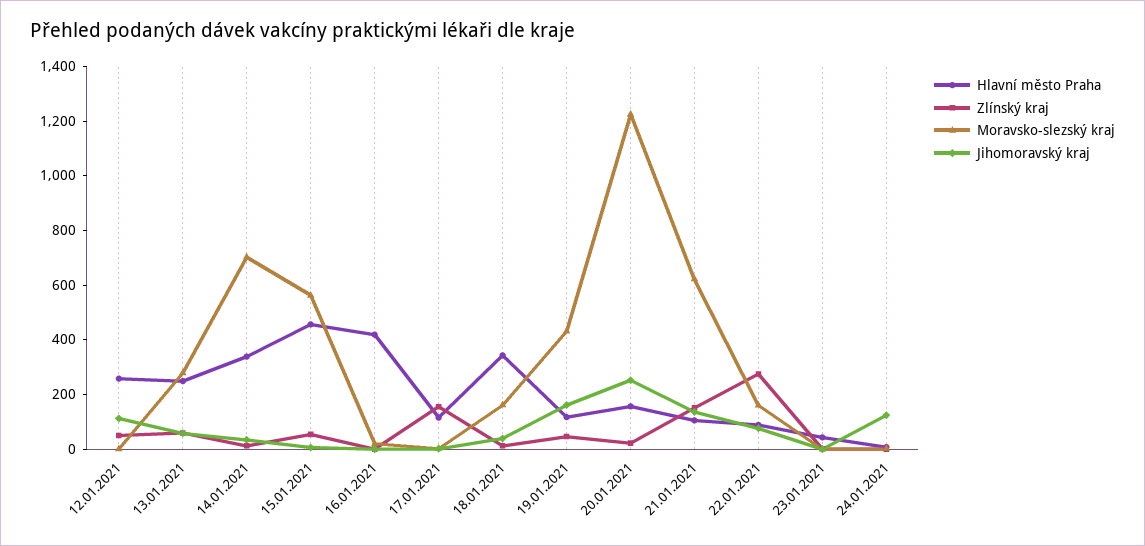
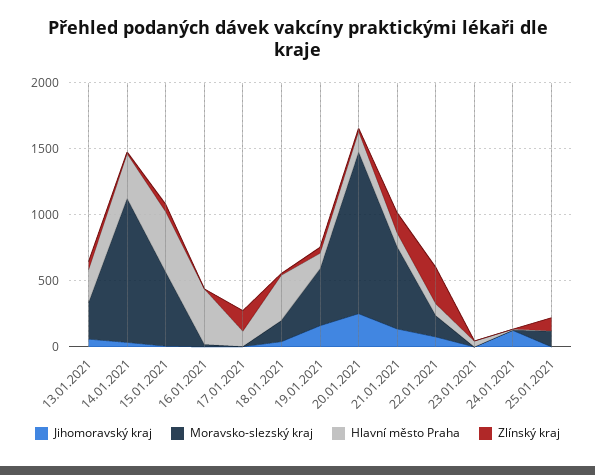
Hlavní město Praha, 12.01.2021: 250 -> none
Zlínský kraj, 12.01.2021: 50 -> none
Moravsko-slezský kraj, 12.01.2021: 0 -> none
Jihomoravský kraj, 12.01.2021: 100 -> none
Moravsko-slezský kraj, 14.01.2021: 700 -> 1100
Jihomoravský kraj, 25.01.2021: none -> 0
Moravsko-slezský kraj, 25.01.2021: none -> 100
Hlavní město Praha, 25.01.2021: none -> 0
Zlínský kraj, 25.01.2021: none -> 100

